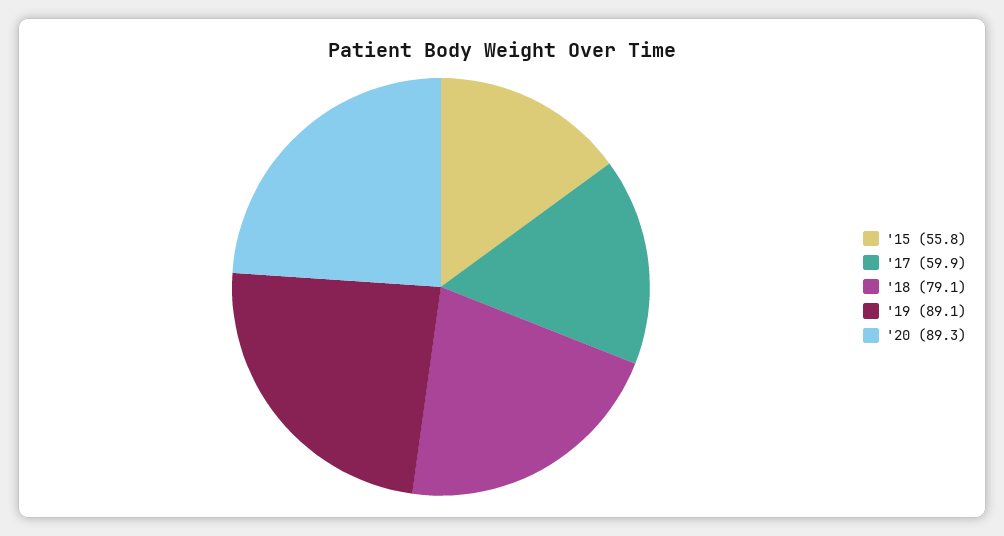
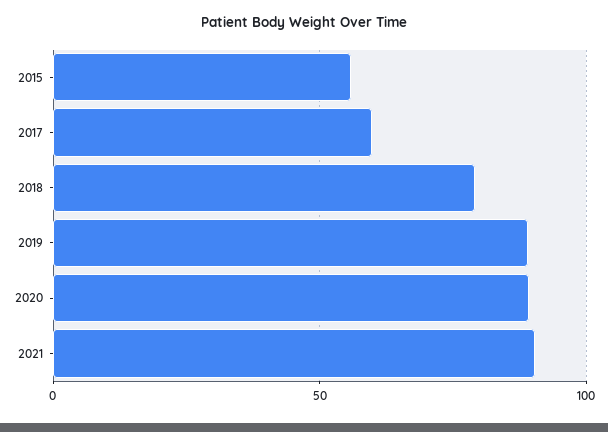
2021: none -> 90

